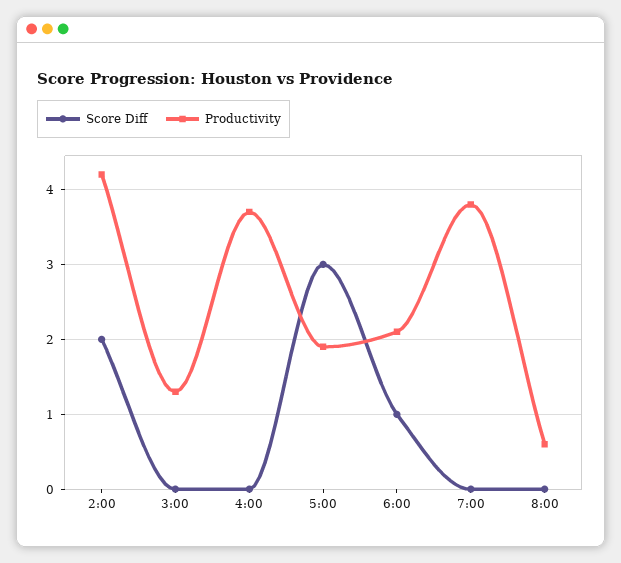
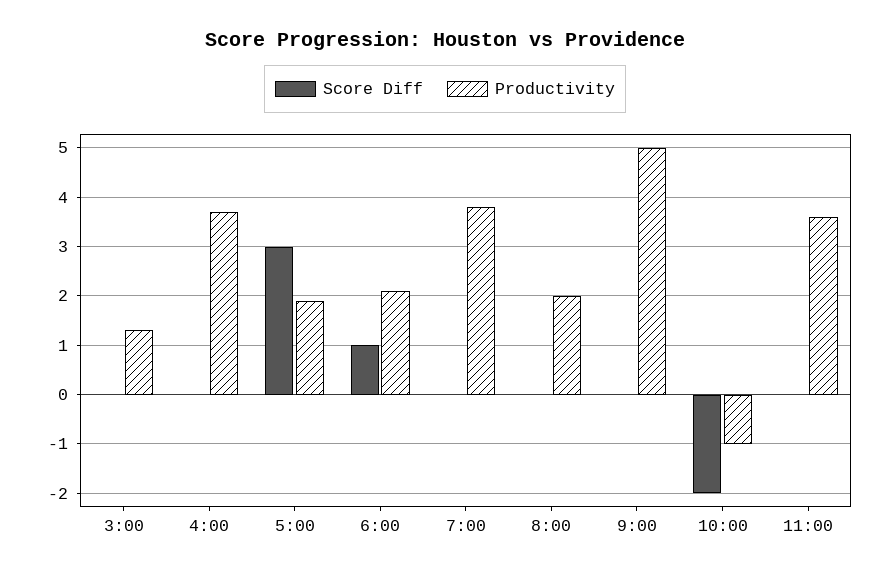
Score Diff, 2:00: 2 -> none
Productivity, 2:00: 4.2 -> none
Productivity, 8:00: 0.6 -> 2
Score Diff, 9:00: none -> 0
Productivity, 9:00: none -> 5
Score Diff, 10:00: none -> -2
Productivity, 10:00: none -> -1
Score Diff, 11:00: none -> 0
Productivity, 11:00: none -> 3.5

